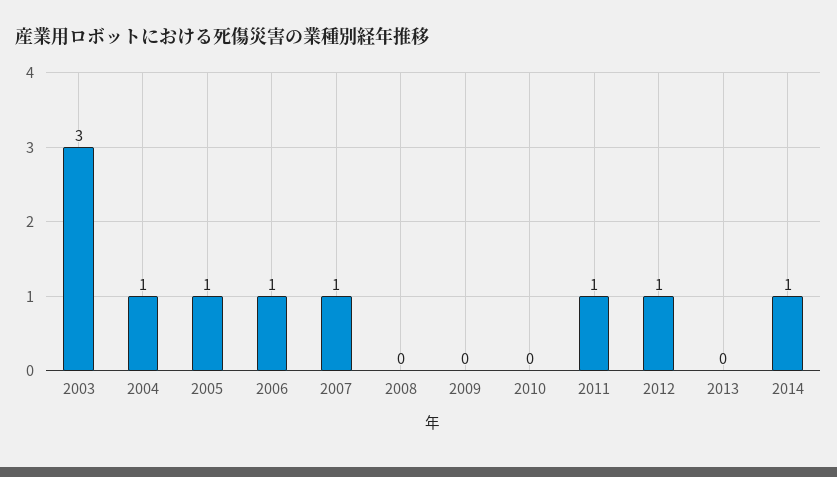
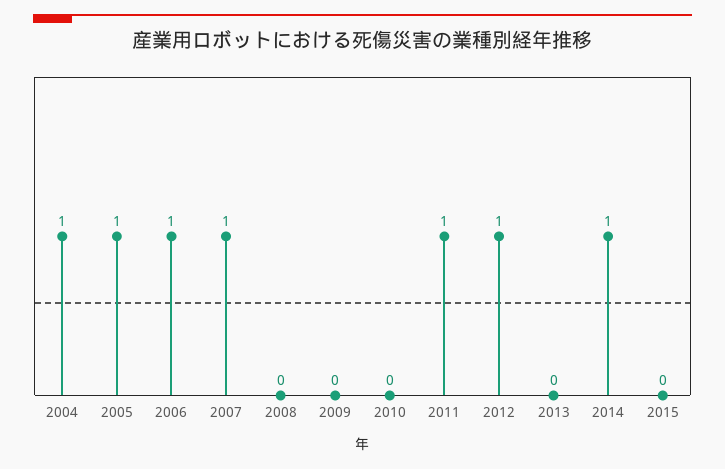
2003: 3 -> none
2015: none -> 0

